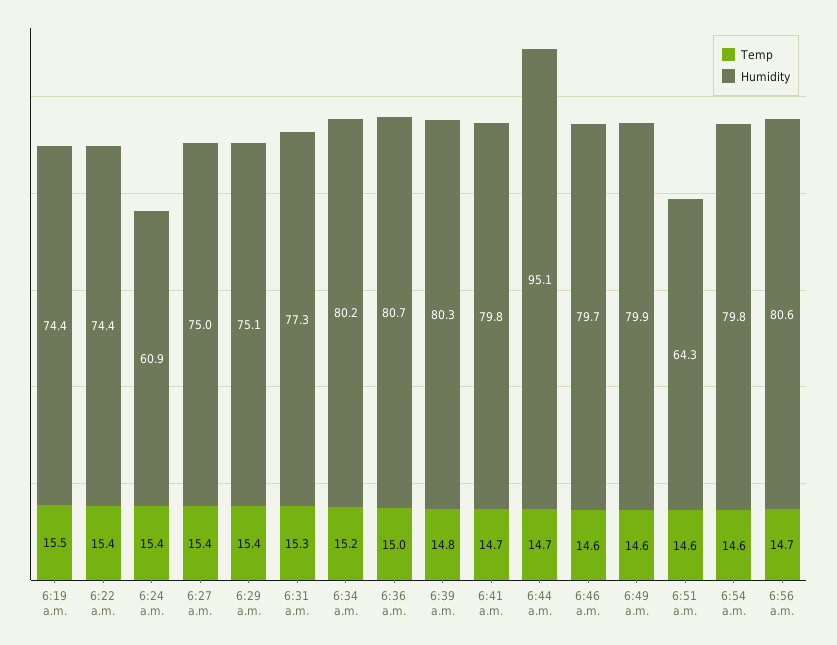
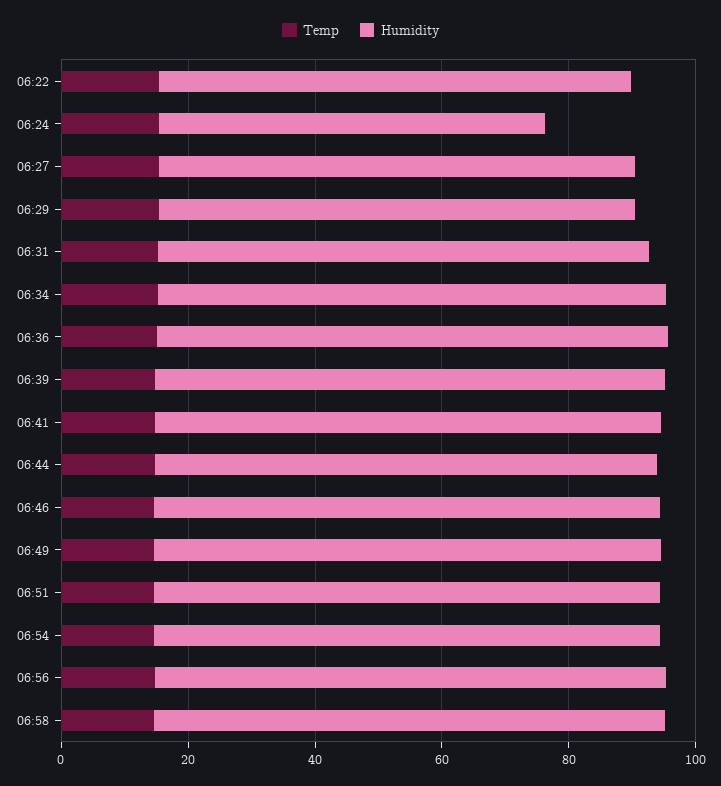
Temp, 6:19 a.m.: 15.5 -> none
Humidity, 6:19 a.m.: 74.4 -> none
Humidity, 6:44 a.m.: 95.1 -> 80
Humidity, 6:51 a.m.: 64.3 -> 80
Temp, 06:58: none -> 15
Humidity, 06:58: none -> 80

